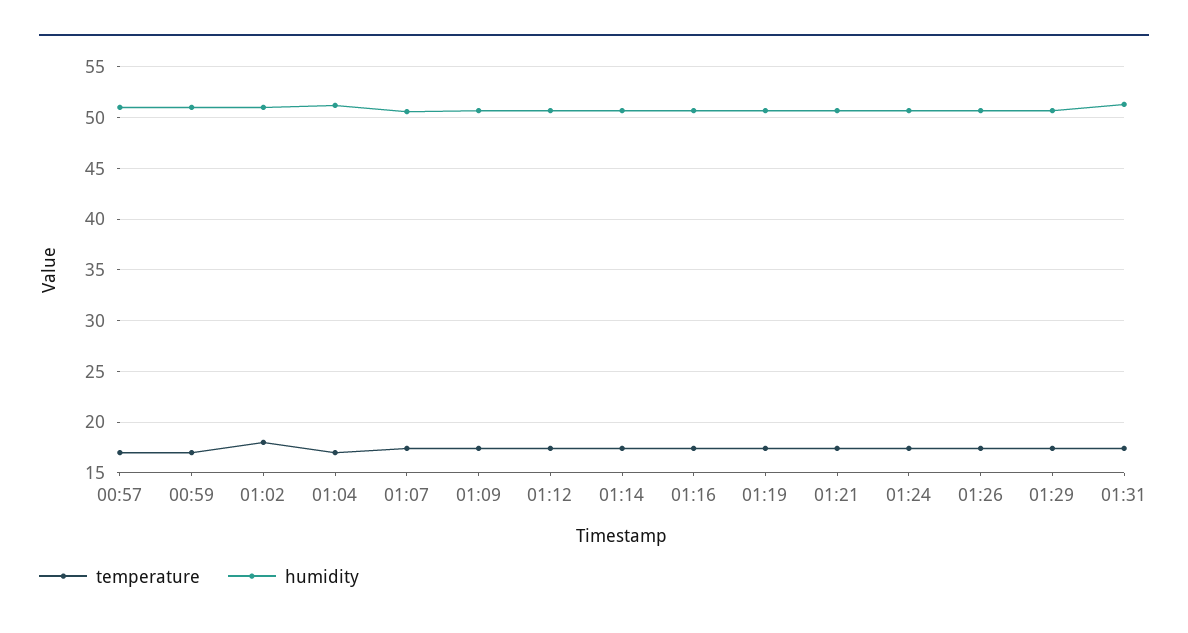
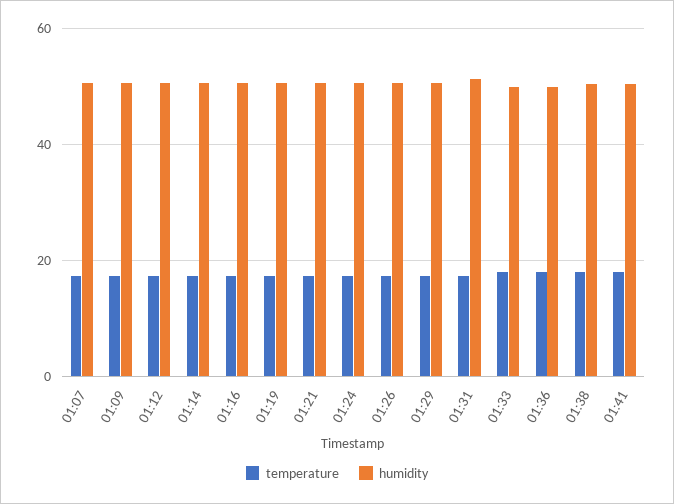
temperature, 00:57: 17 -> none
humidity, 00:57: 51 -> none
temperature, 00:59: 17 -> none
humidity, 00:59: 51 -> none
temperature, 01:02: 18 -> none
humidity, 01:02: 51 -> none
temperature, 01:04: 17 -> none
humidity, 01:04: 51 -> none
temperature, 01:33: none -> 18
humidity, 01:33: none -> 50
temperature, 01:36: none -> 18
humidity, 01:36: none -> 50
temperature, 01:38: none -> 18
humidity, 01:38: none -> 50
temperature, 01:41: none -> 18
humidity, 01:41: none -> 50

